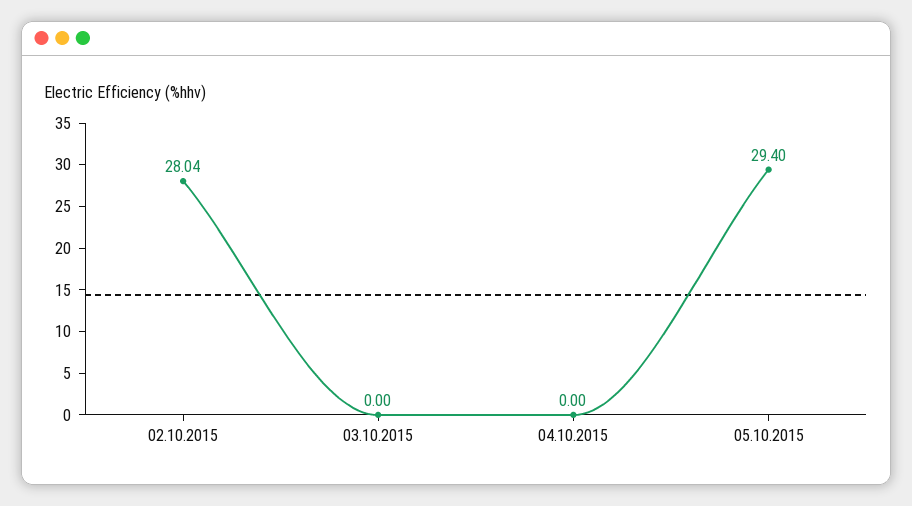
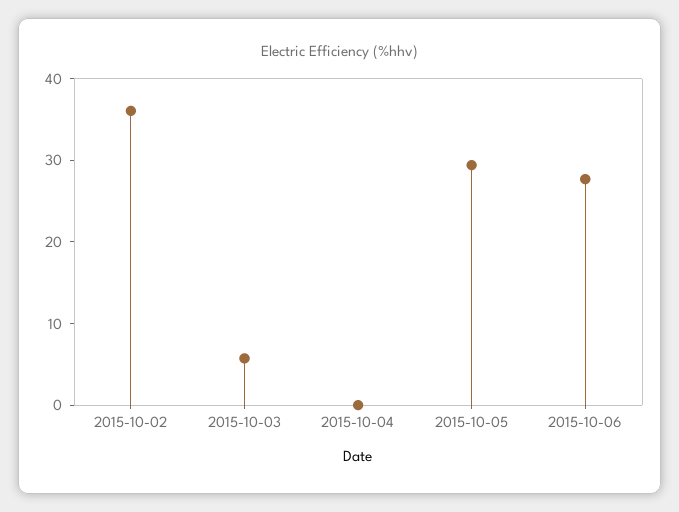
02.10.2015: 28.04 -> 36
03.10.2015: 0 -> 6
2015-10-06: none -> 28

